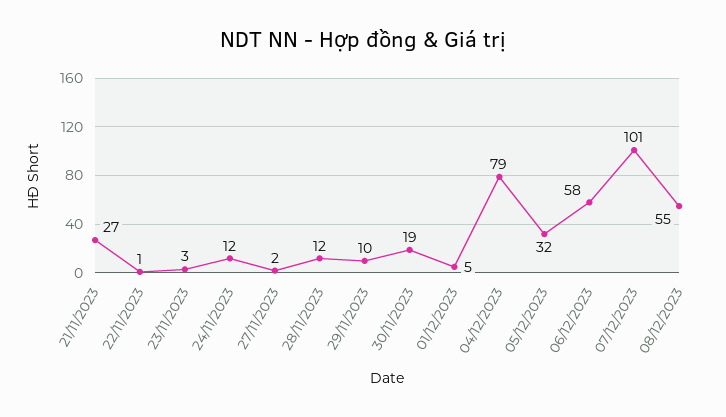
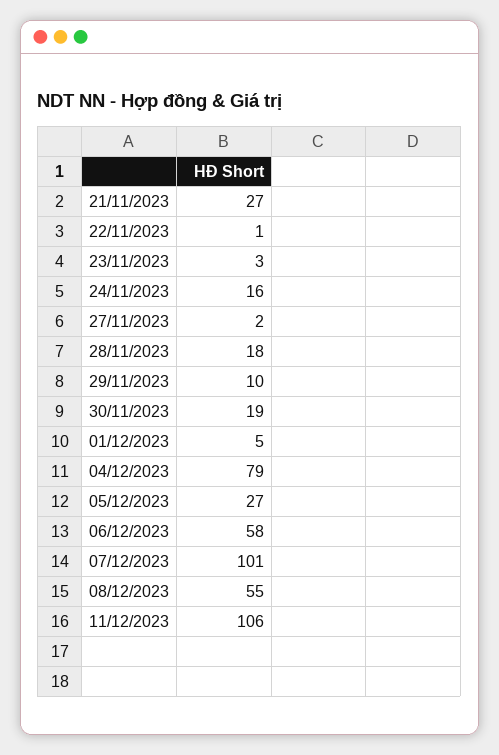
24/11/2023: 12 -> 16
28/11/2023: 12 -> 18
05/12/2023: 32 -> 27
11/12/2023: none -> 106

